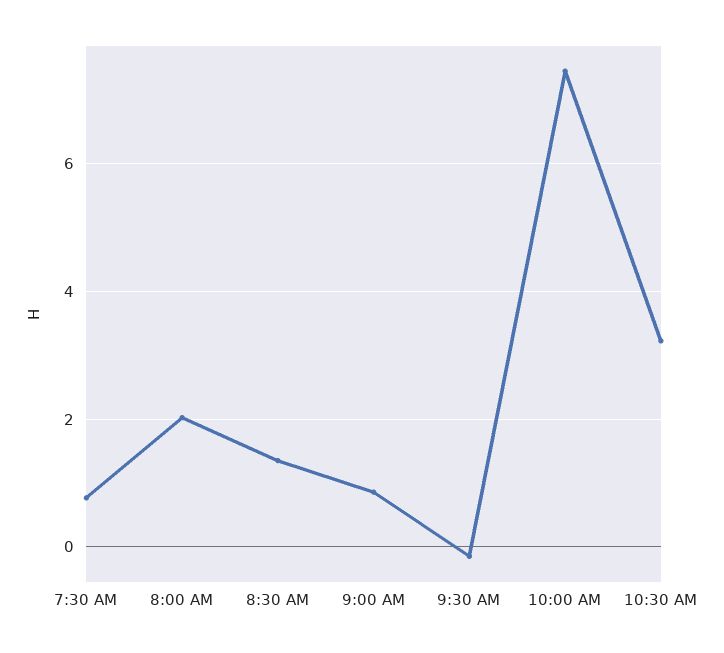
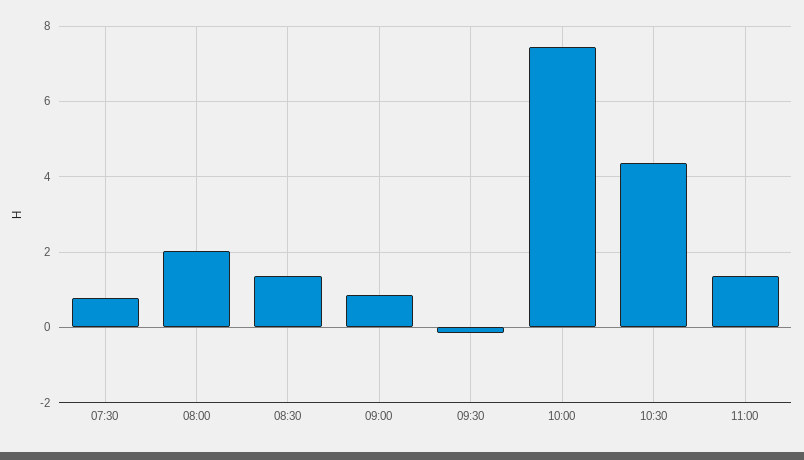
10:30 AM: 3.2 -> 4.4
11:00: none -> 1.4

